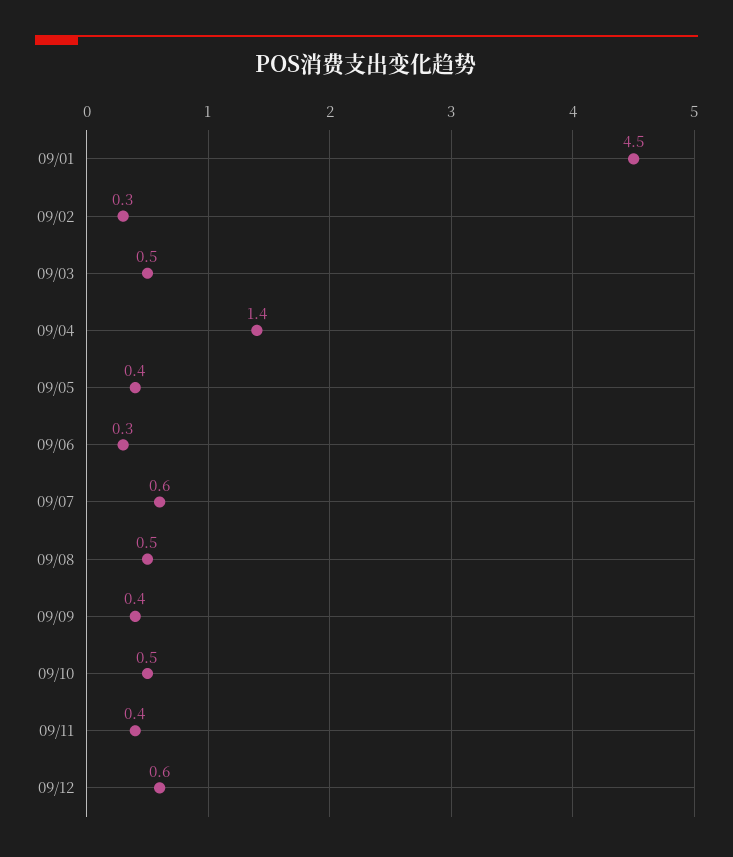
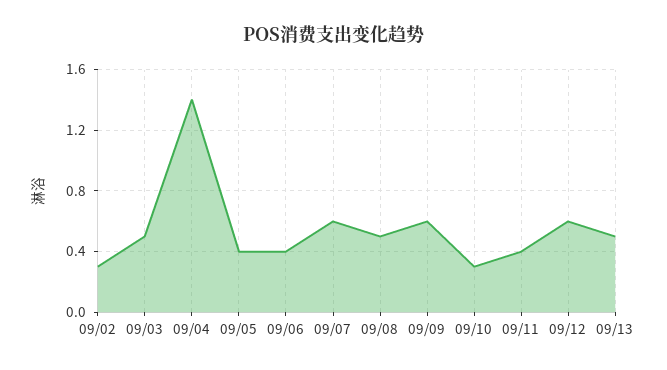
09/01: 4.5 -> none
09/06: 0.3 -> 0.4
09/09: 0.4 -> 0.6
09/10: 0.5 -> 0.3
09/13: none -> 0.5

